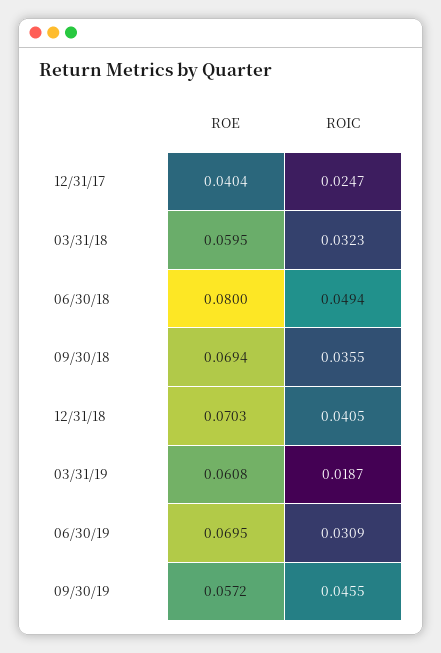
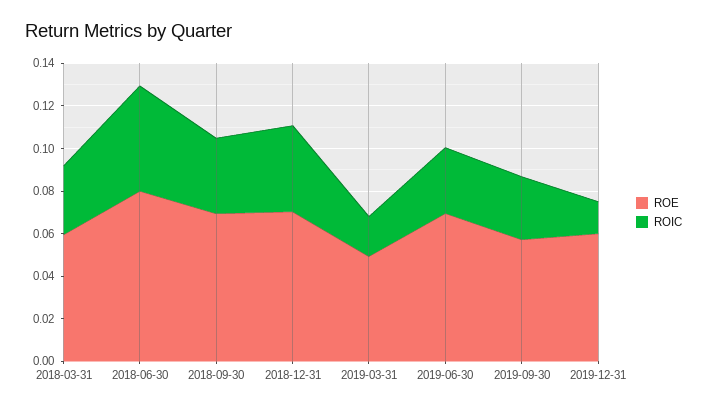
ROE, 12/31/17: 0.0404 -> none
ROIC, 12/31/17: 0.0247 -> none
ROE, 03/31/19: 0.0608 -> 0.05
ROIC, 09/30/19: 0.0455 -> 0.03
ROE, 2019-12-31: none -> 0.06
ROIC, 2019-12-31: none -> 0.015

